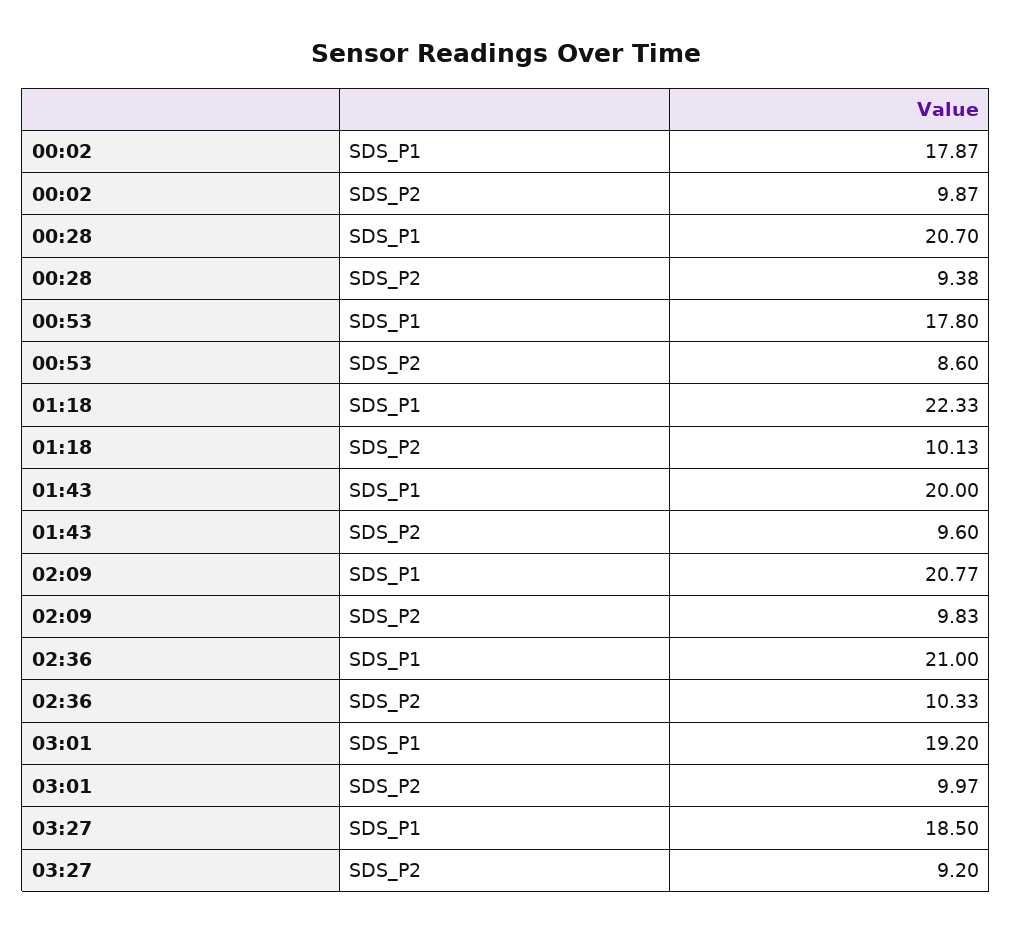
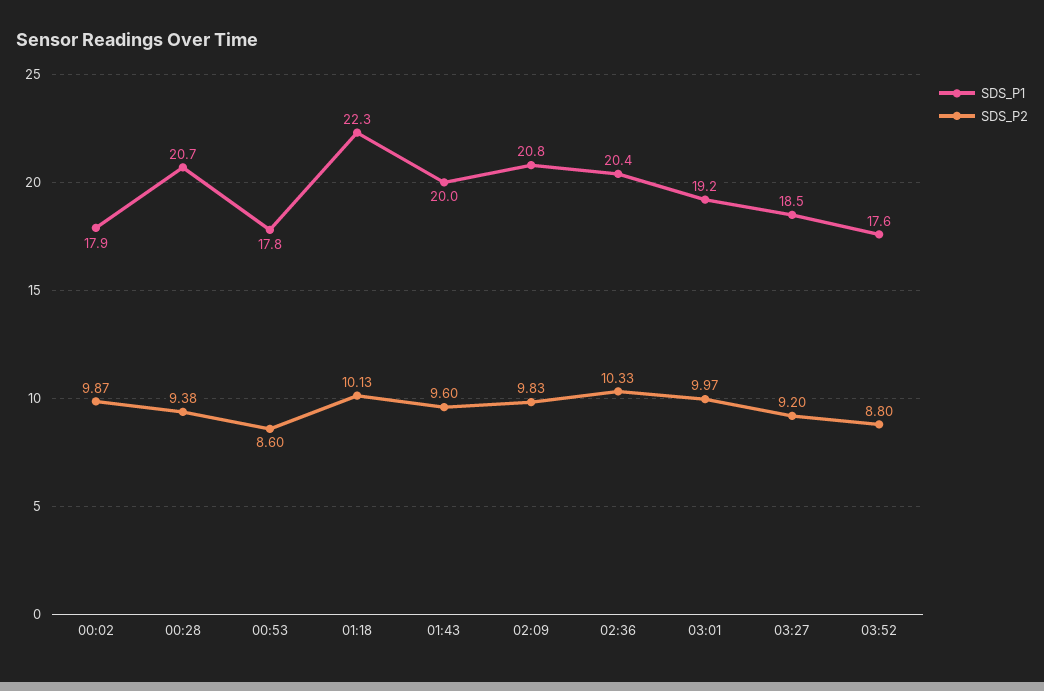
SDS_P1, 02:36: 21 -> 20.4
SDS_P1, 03:52: none -> 17.6
SDS_P2, 03:52: none -> 8.8

